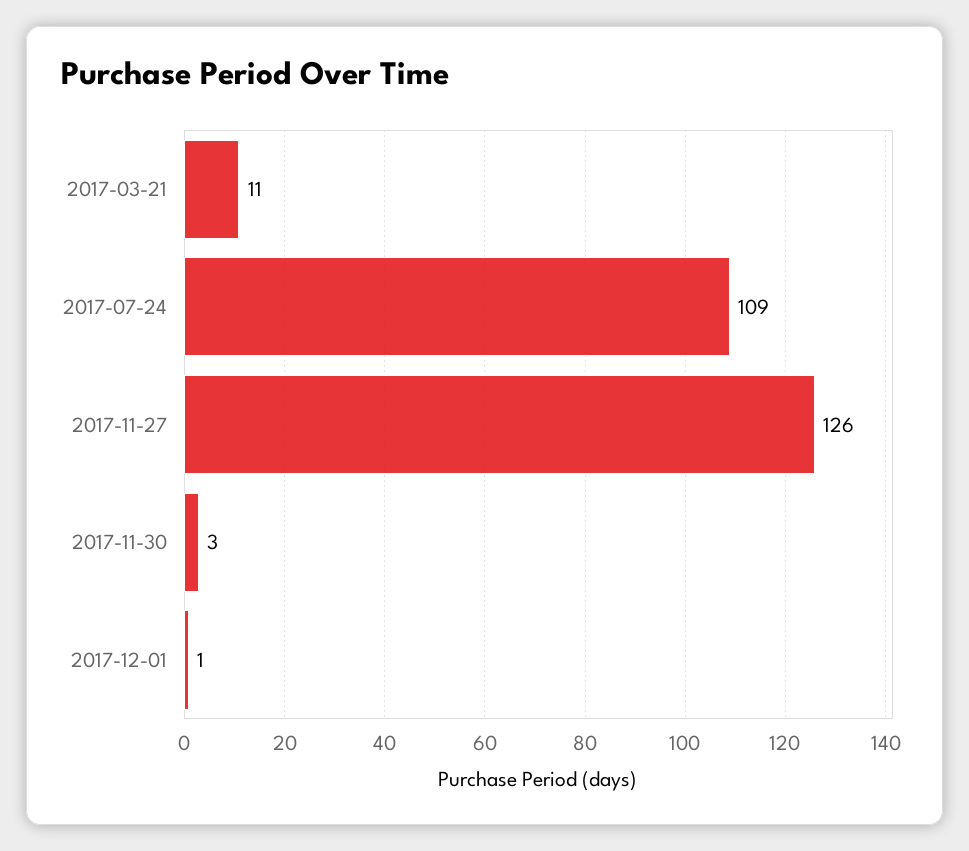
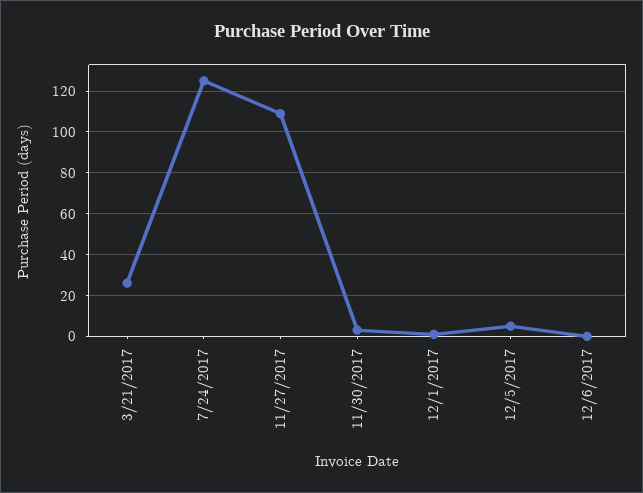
2017-03-21: 11 -> 25
2017-07-24: 109 -> 125
2017-11-27: 126 -> 110
12/5/2017: none -> 5
12/6/2017: none -> 0

